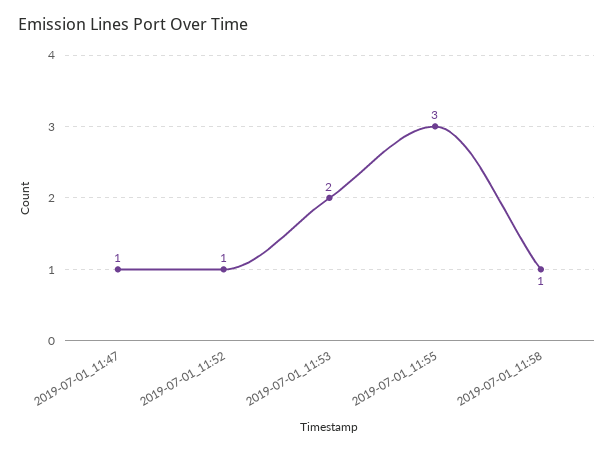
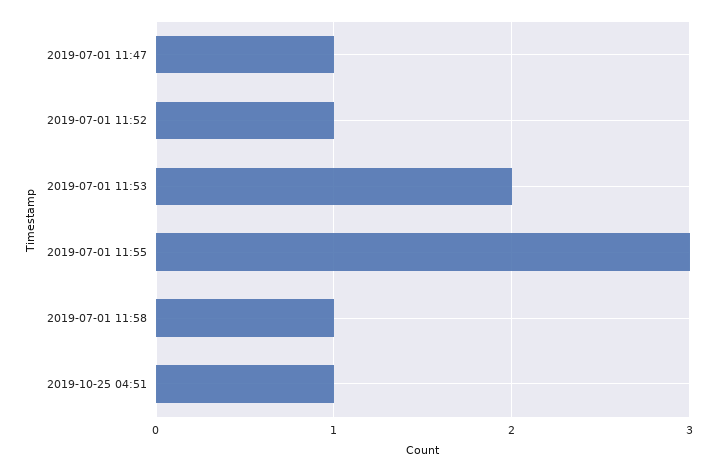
2019-10-25 04:51: none -> 1

